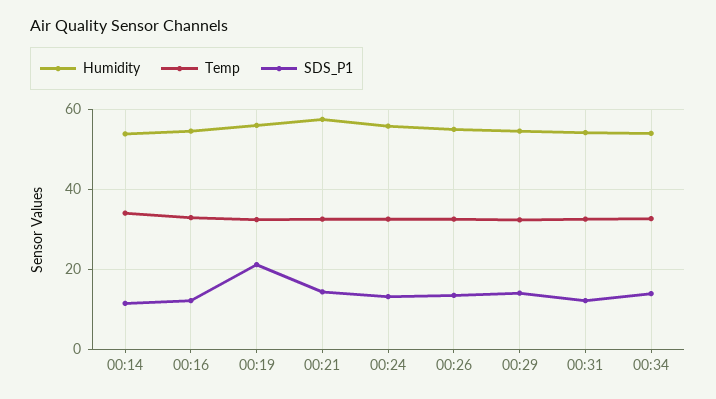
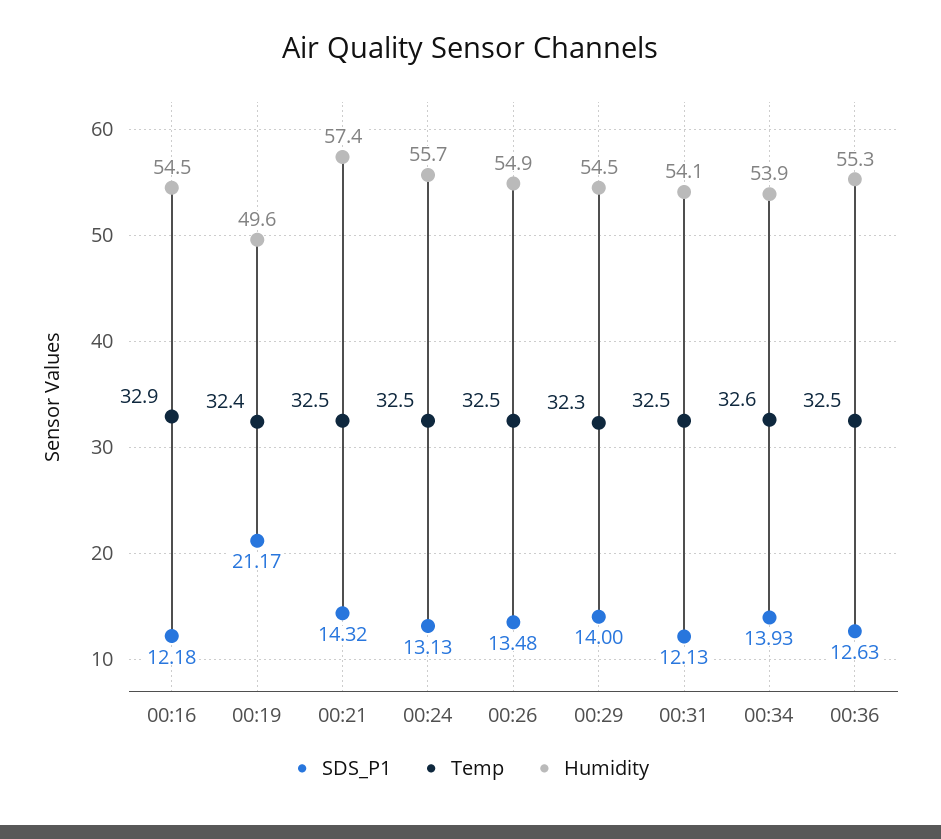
Humidity, 00:14: 54 -> none
Temp, 00:14: 34 -> none
SDS_P1, 00:14: 12 -> none
Humidity, 00:19: 56 -> 49.6
SDS_P1, 00:36: none -> 12.63
Temp, 00:36: none -> 32.5
Humidity, 00:36: none -> 55.3

